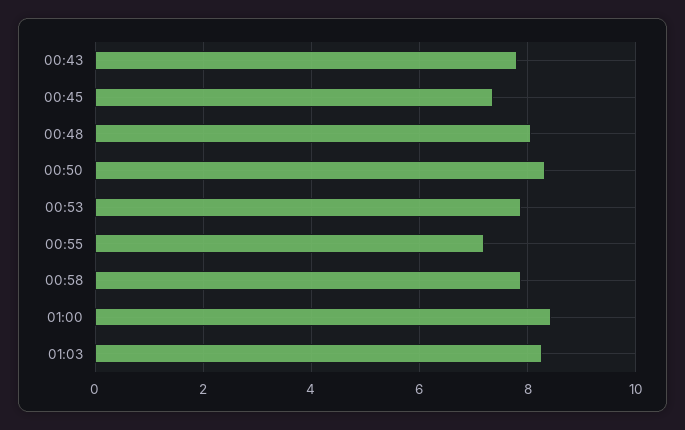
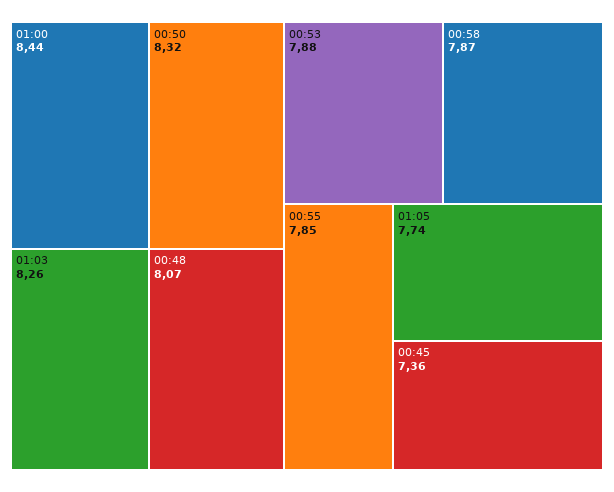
00:43: 7.8 -> none
00:55: 7.2 -> 7.85
01:05: none -> 7.74

